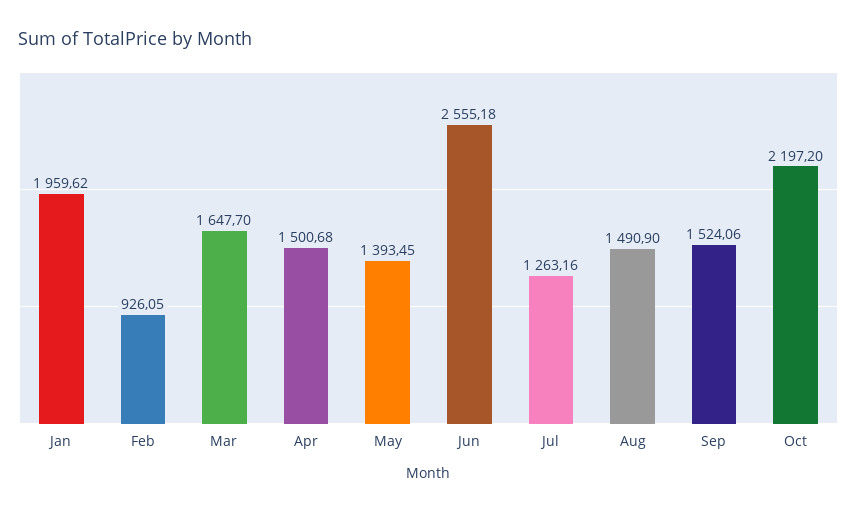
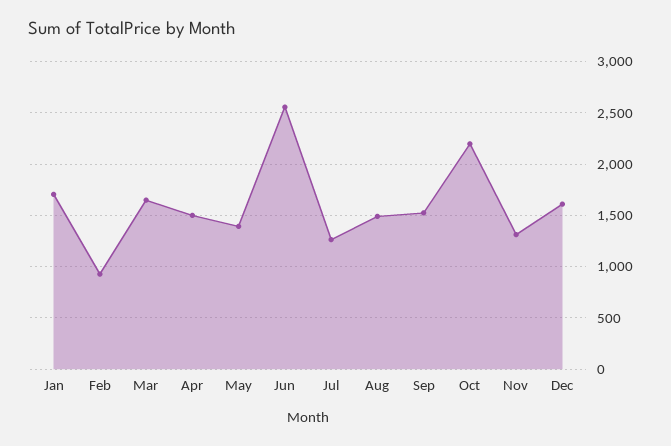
Jan: 1959.62 -> 1700
Nov: none -> 1300
Dec: none -> 1600

